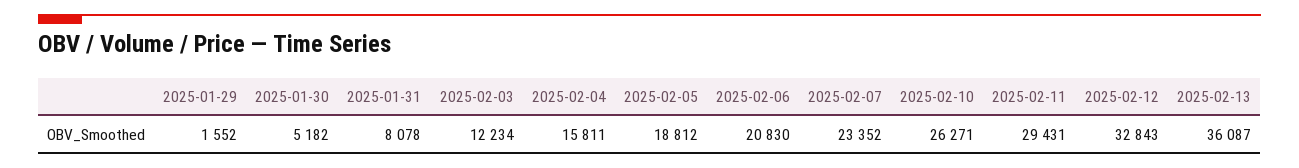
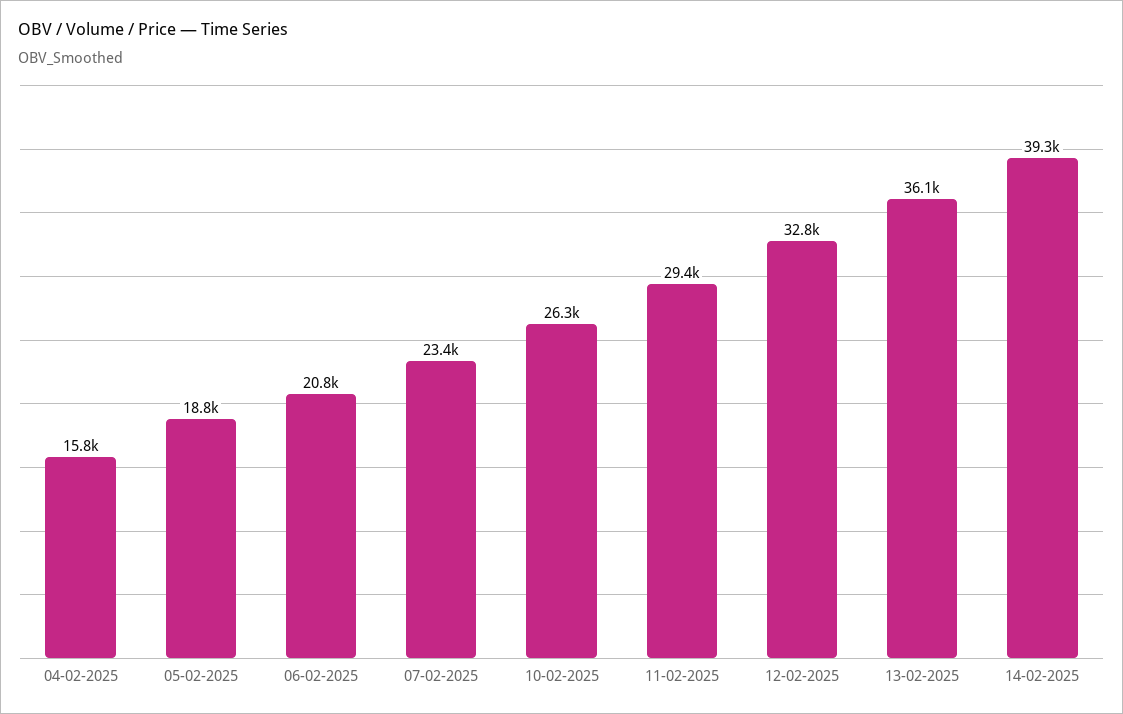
2025-01-29: 1552 -> none
2025-01-30: 5182 -> none
2025-01-31: 8078 -> none
2025-02-03: 12234 -> none
14-02-2025: none -> 39300

